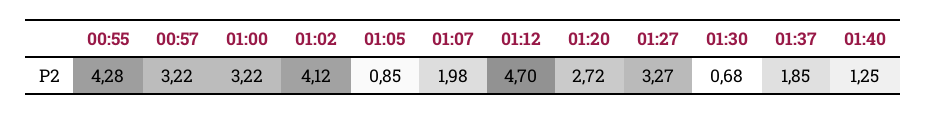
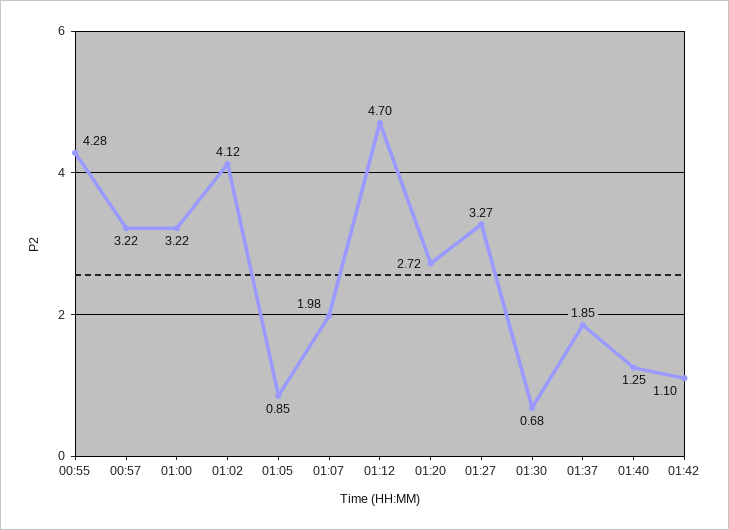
01:42: none -> 1.1

